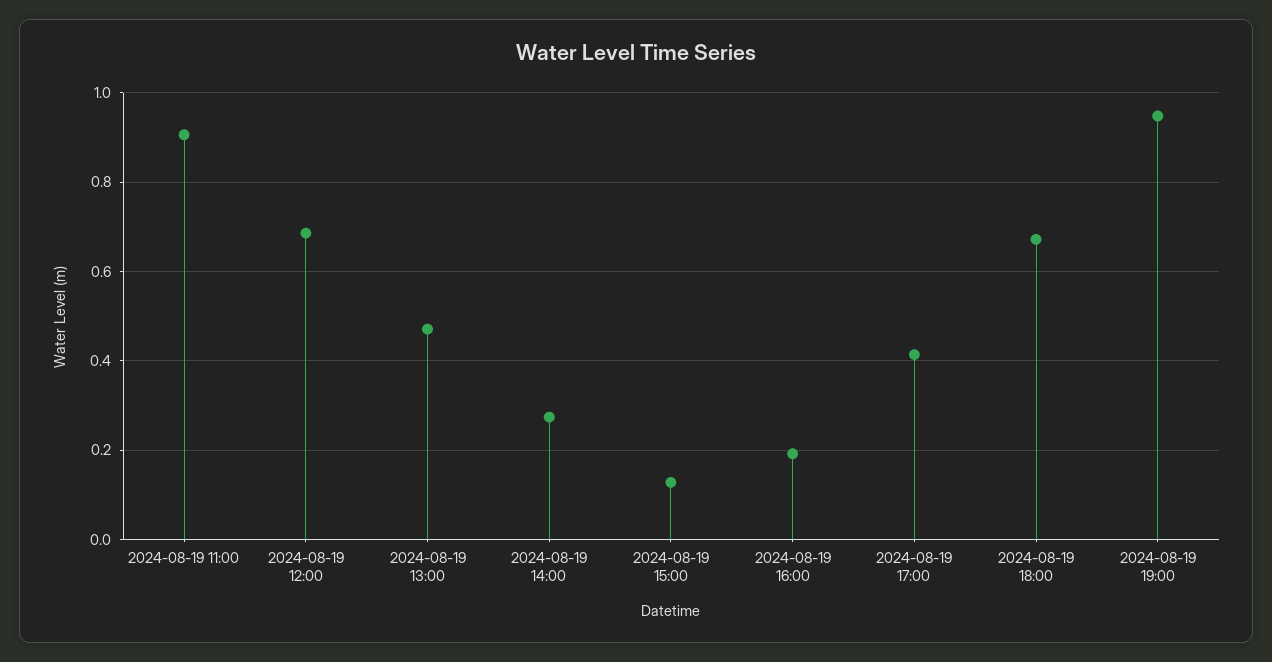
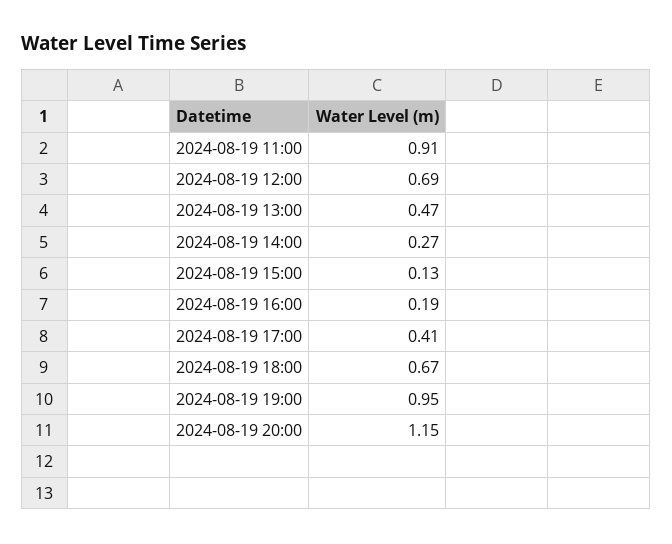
2024-08-19 20:00: none -> 1.15

